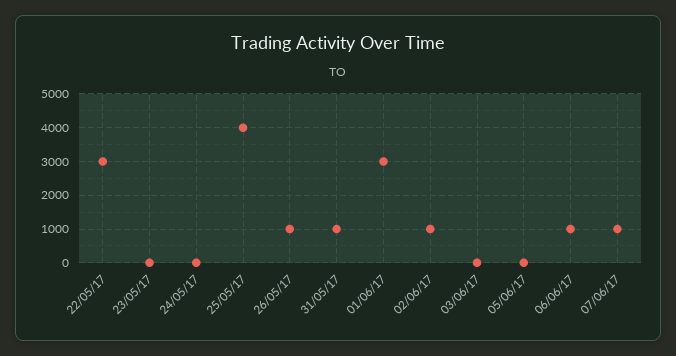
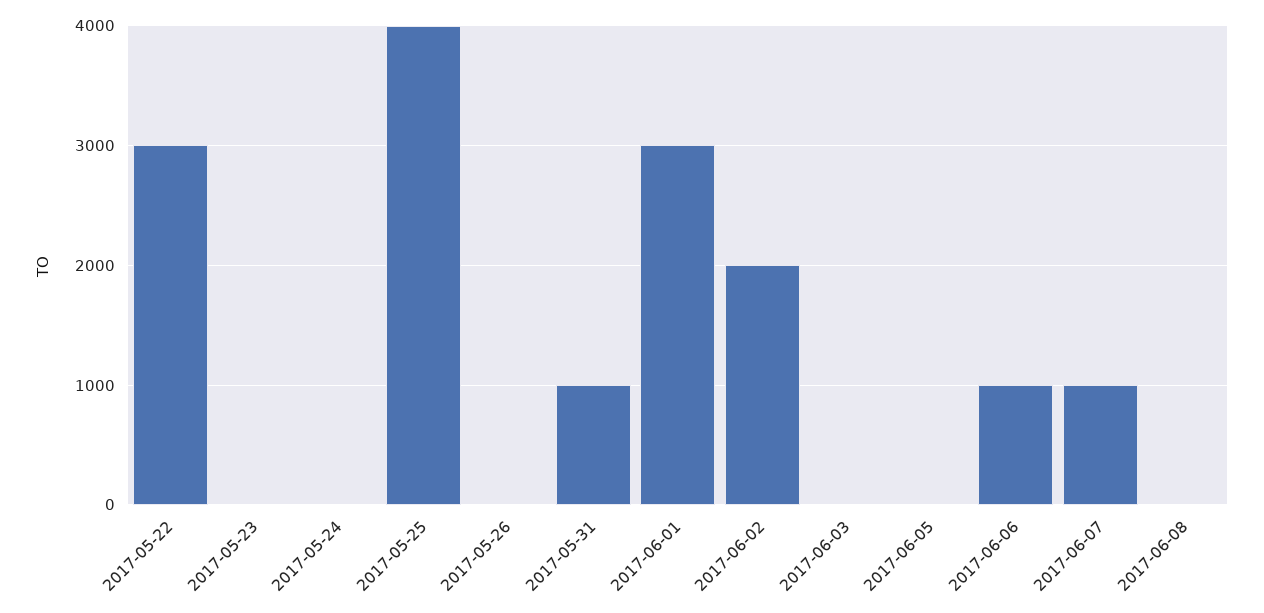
26/05/17: 1000 -> 0
02/06/17: 1000 -> 2000
2017-06-08: none -> 0

